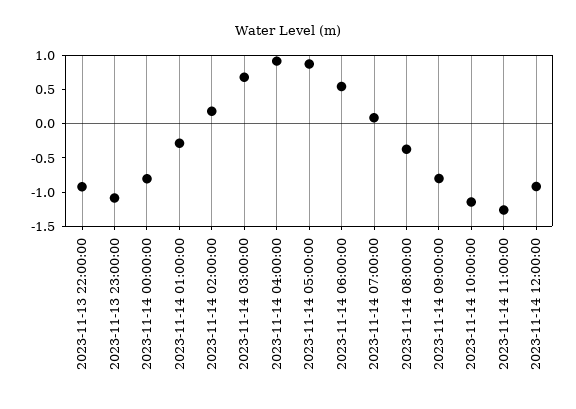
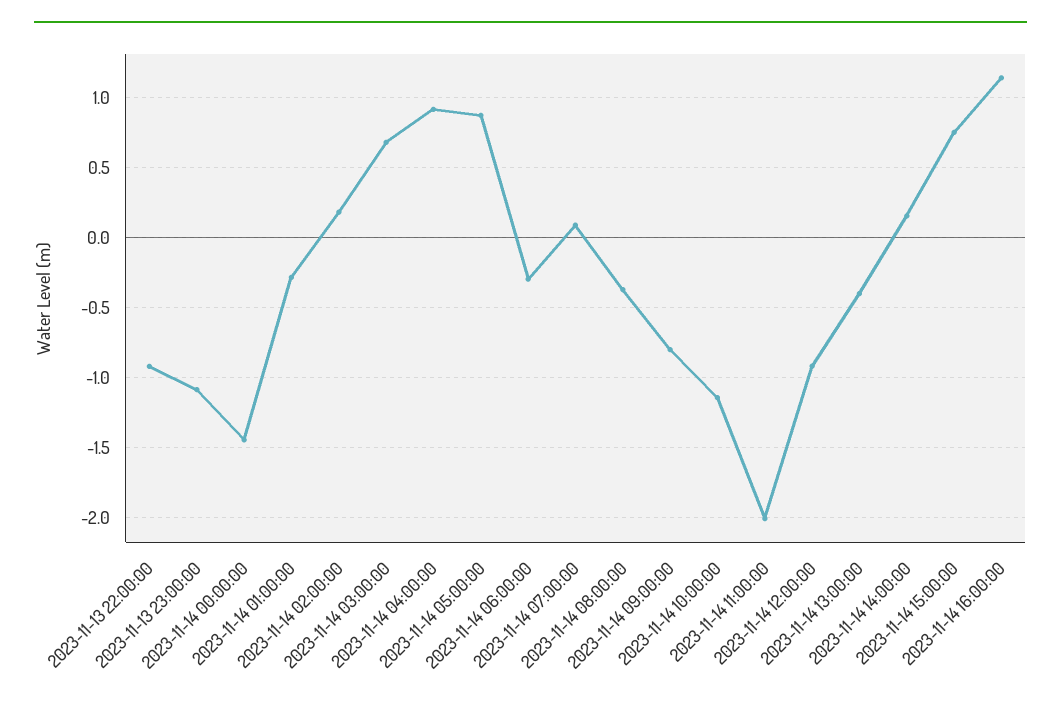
2023-11-14 00:00:00: -0.75 -> -1.45
2023-11-14 06:00:00: 0.5 -> -0.3
2023-11-14 11:00:00: -1.25 -> -2
2023-11-14 13:00:00: none -> -0.4
2023-11-14 14:00:00: none -> 0.15
2023-11-14 15:00:00: none -> 0.75
2023-11-14 16:00:00: none -> 1.15

